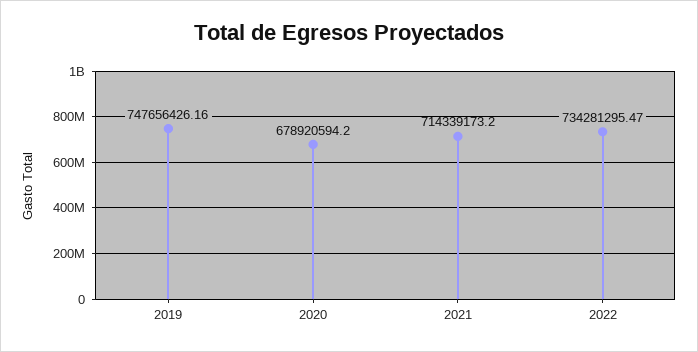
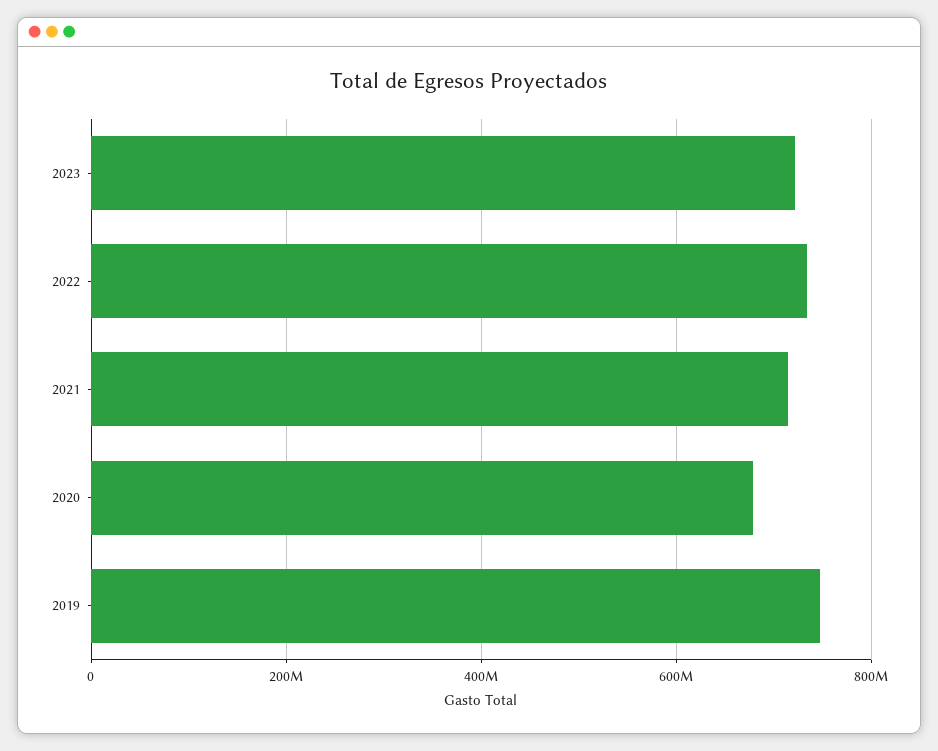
2023: none -> 720000000

